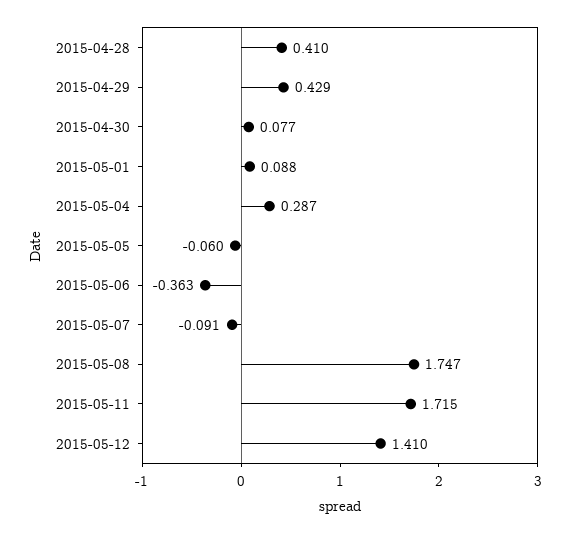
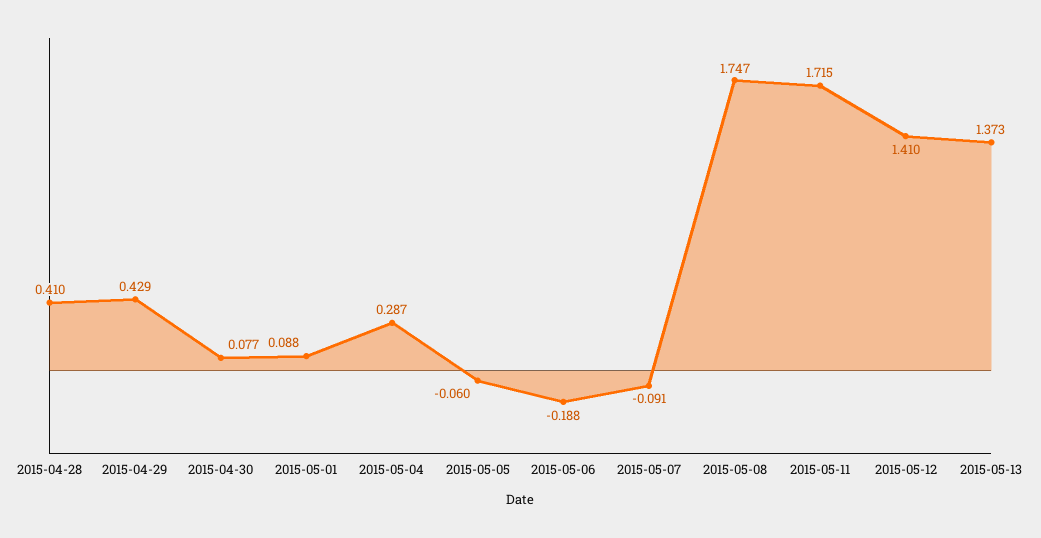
2015-05-06: -0.363 -> -0.188
2015-05-13: none -> 1.373

